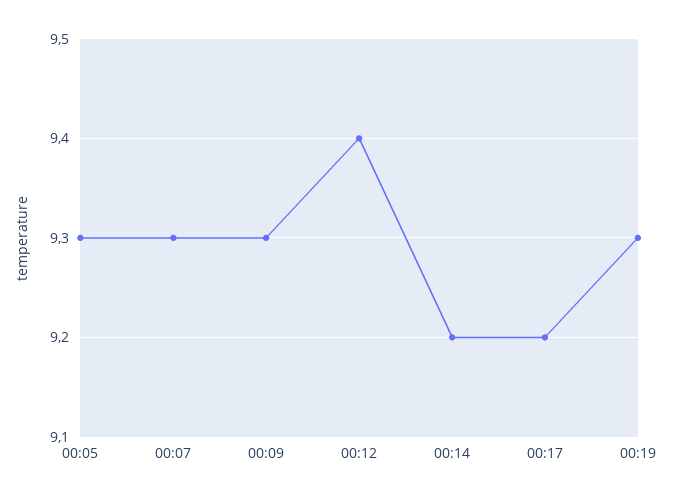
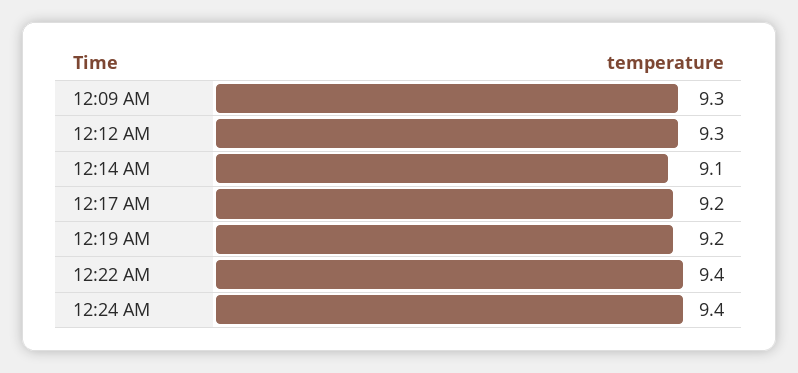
00:05: 9.3 -> none
00:07: 9.3 -> none
00:12: 9.4 -> 9.3
00:14: 9.2 -> 9.1
00:19: 9.3 -> 9.2
12:22 AM: none -> 9.4
12:24 AM: none -> 9.4

